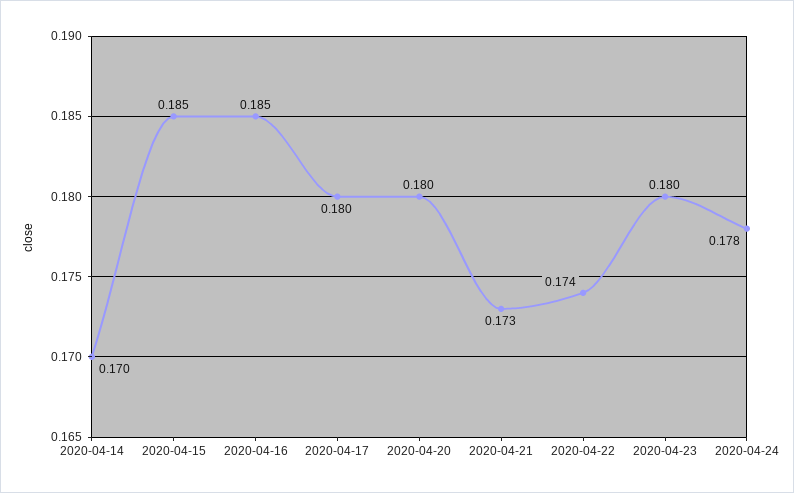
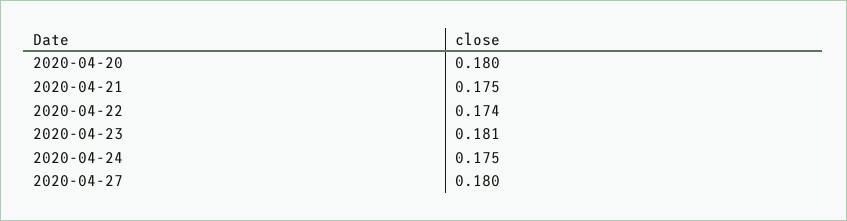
2020-04-14: 0.17 -> none
2020-04-15: 0.185 -> none
2020-04-16: 0.185 -> none
2020-04-17: 0.18 -> none
2020-04-21: 0.173 -> 0.175
2020-04-23: 0.18 -> 0.181
2020-04-24: 0.178 -> 0.175
2020-04-27: none -> 0.18

